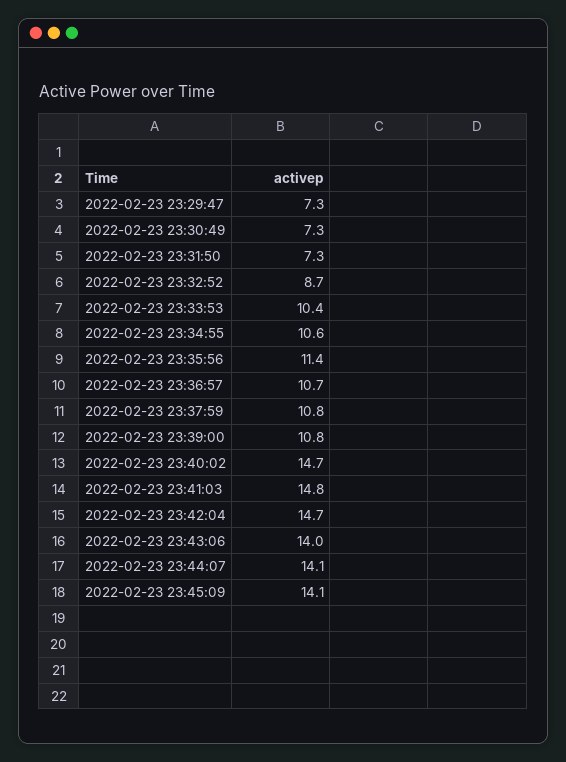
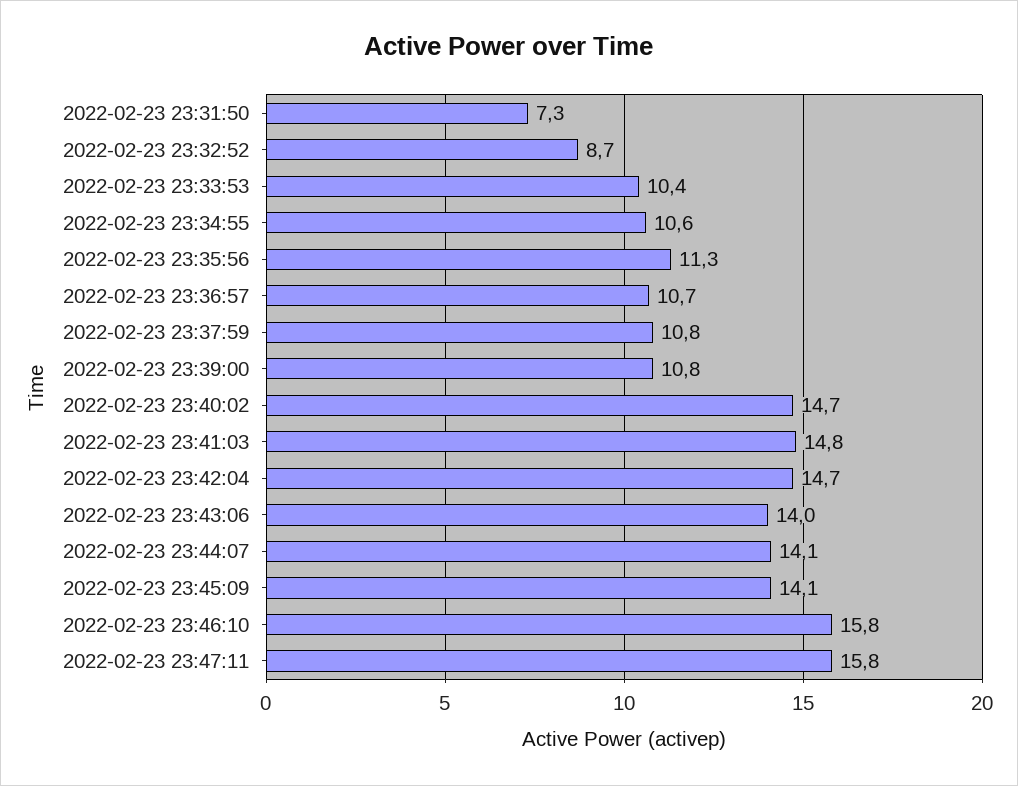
2022-02-23 23:29:47: 7.3 -> none
2022-02-23 23:30:49: 7.3 -> none
2022-02-23 23:35:56: 11.4 -> 11.3
2022-02-23 23:46:10: none -> 15.8
2022-02-23 23:47:11: none -> 15.8

